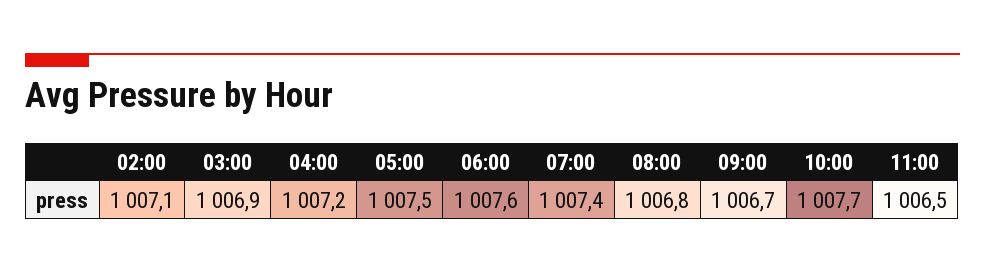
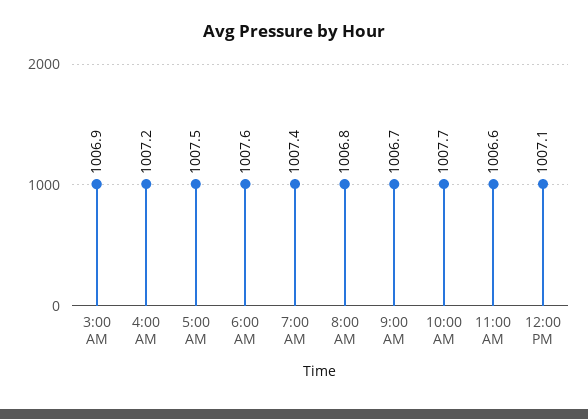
02:00: 1007.1 -> none
11:00: 1006.5 -> 1006.6
12:00 PM: none -> 1007.1

